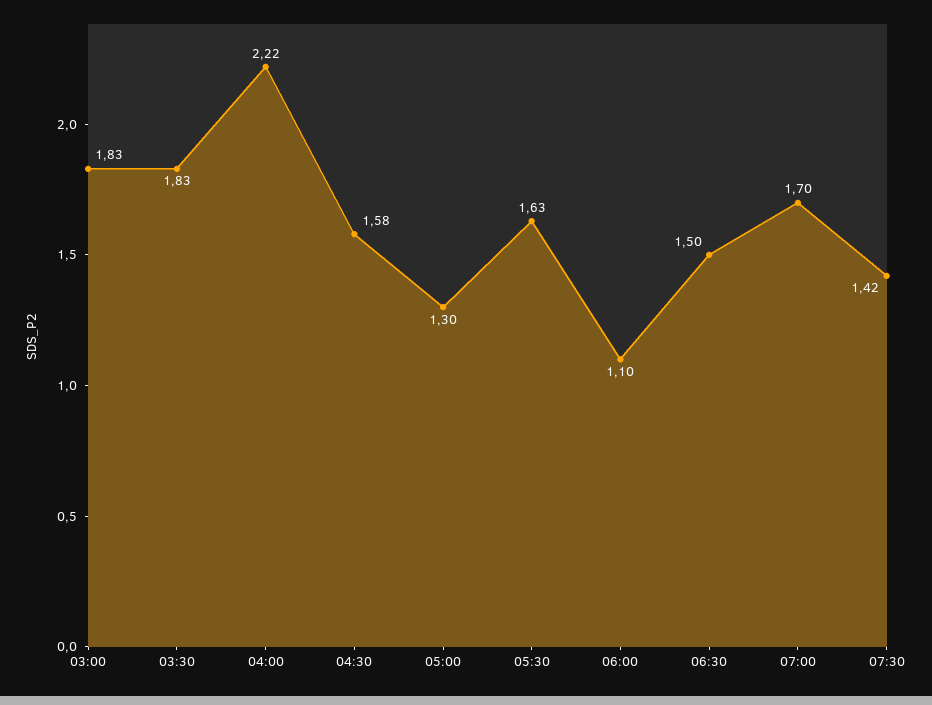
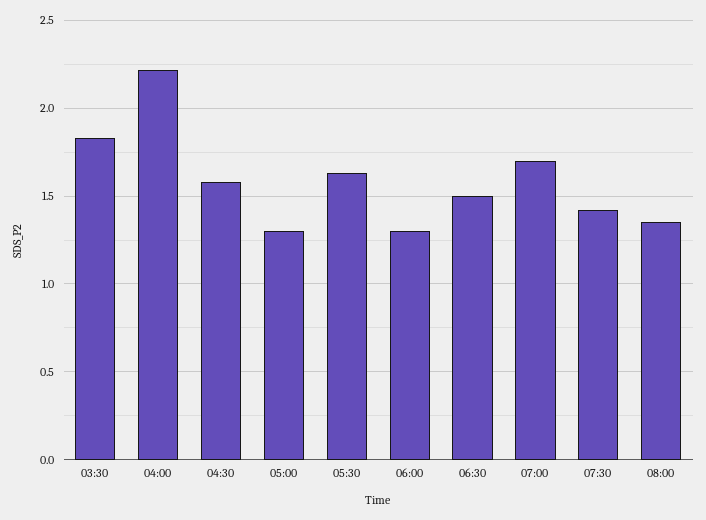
03:00: 1.83 -> none
06:00: 1.1 -> 1.3
08:00: none -> 1.35

